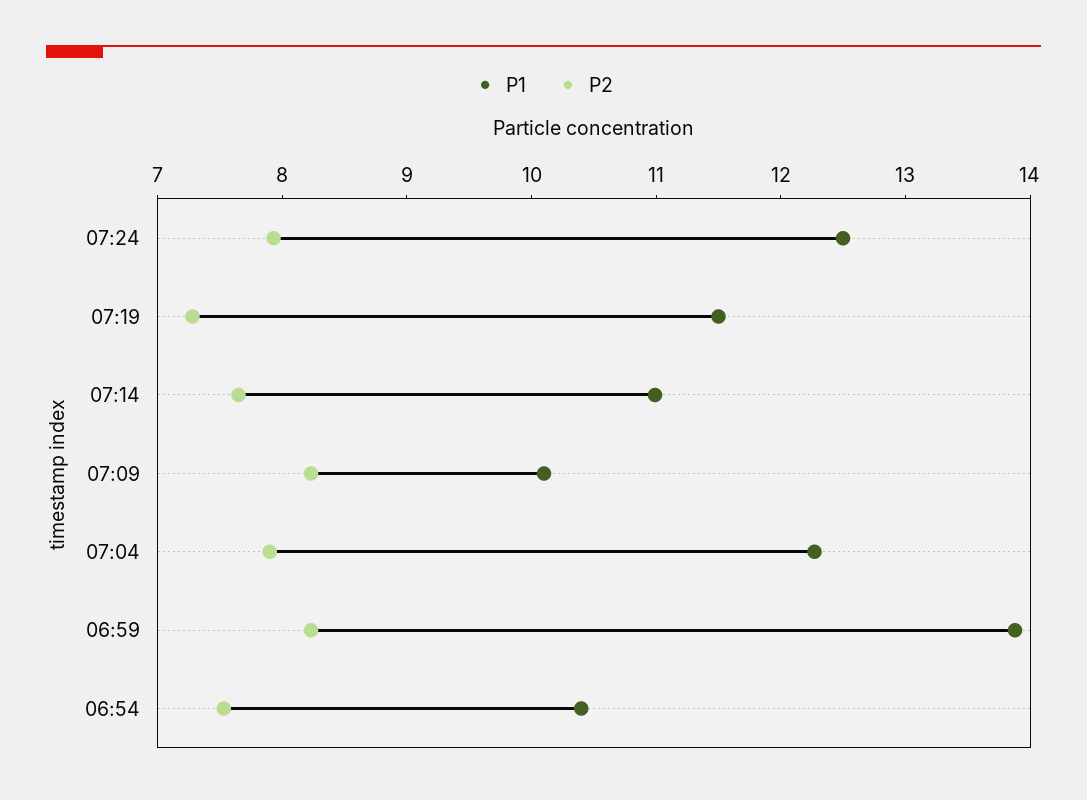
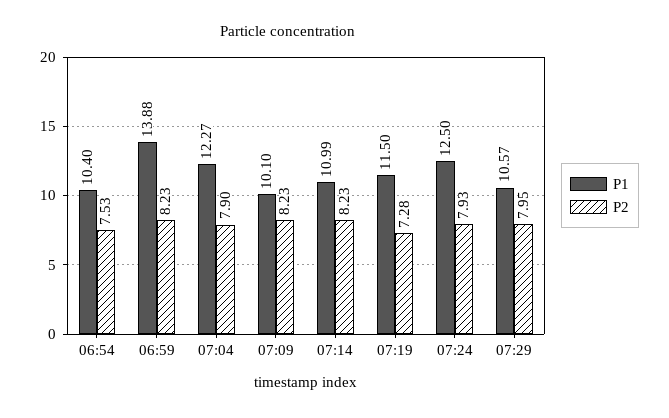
P2, 07:14: 7.6 -> 8.23
P1, 07:29: none -> 10.57
P2, 07:29: none -> 7.95

